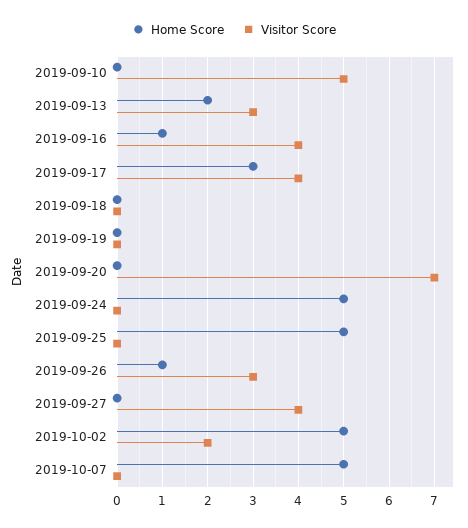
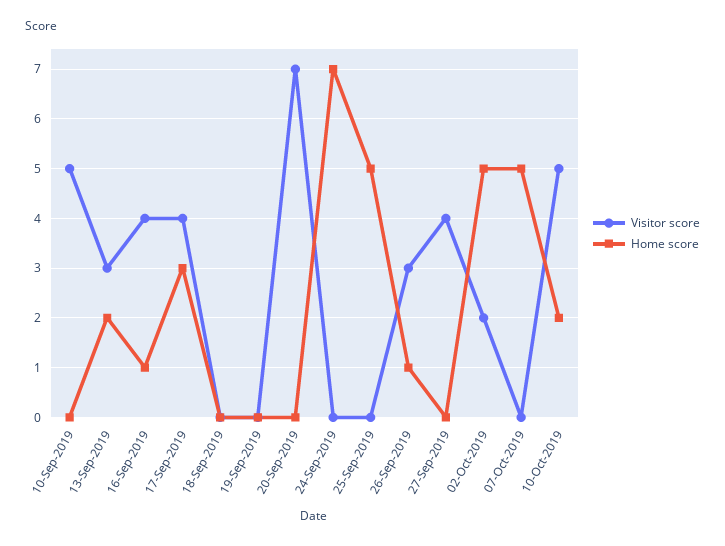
Home Score, 2019-09-24: 5 -> 7
Visitor Score, 10-Oct-2019: none -> 5
Home Score, 10-Oct-2019: none -> 2

